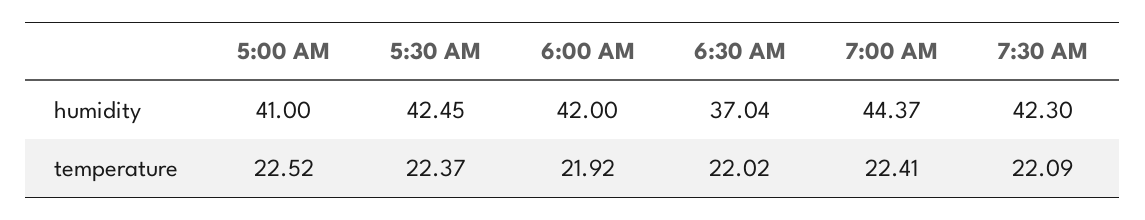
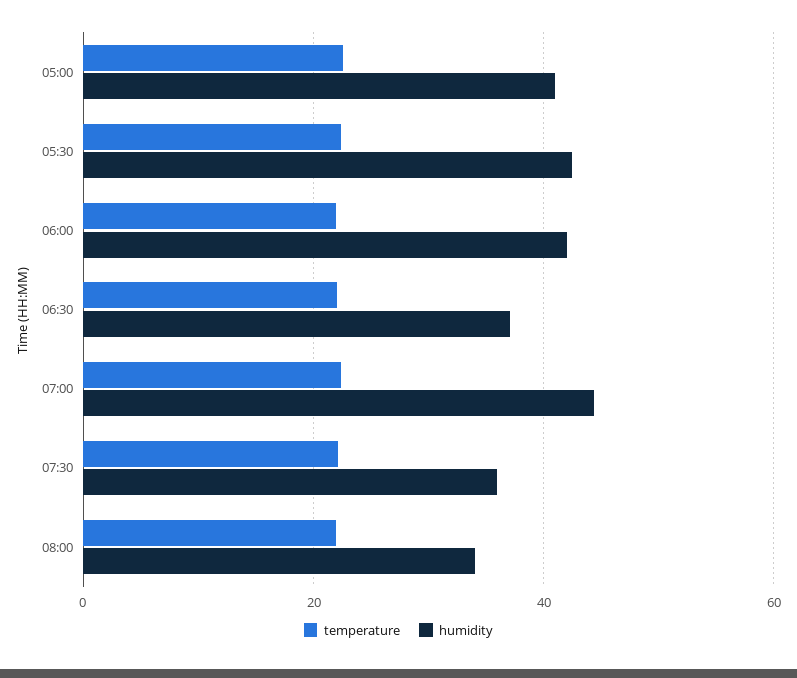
humidity, 7:30 AM: 42.3 -> 36
temperature, 08:00: none -> 22
humidity, 08:00: none -> 34

